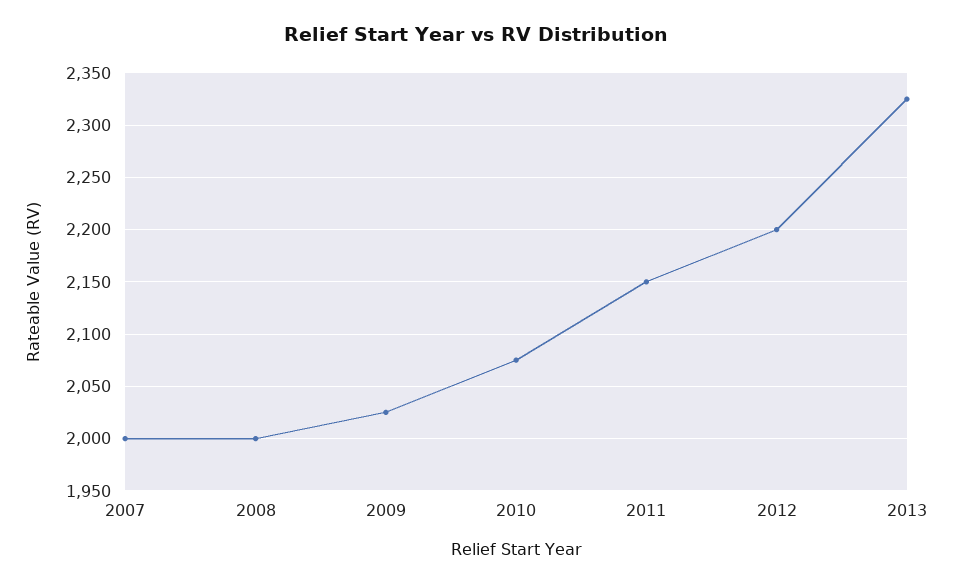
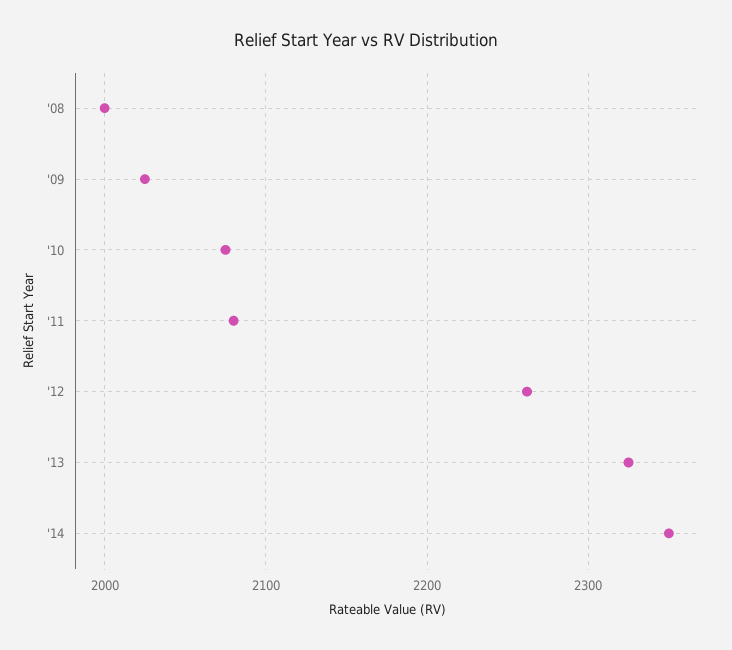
2007: 2000 -> none
2011: 2150 -> 2080
2012: 2200 -> 2260
'14: none -> 2350

